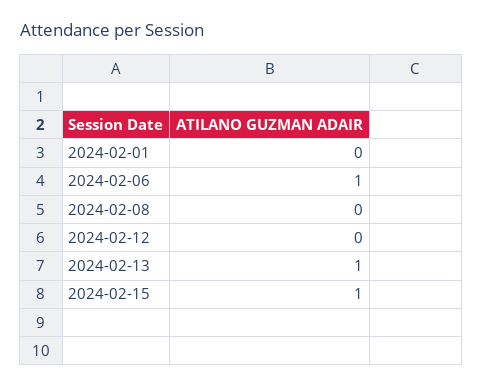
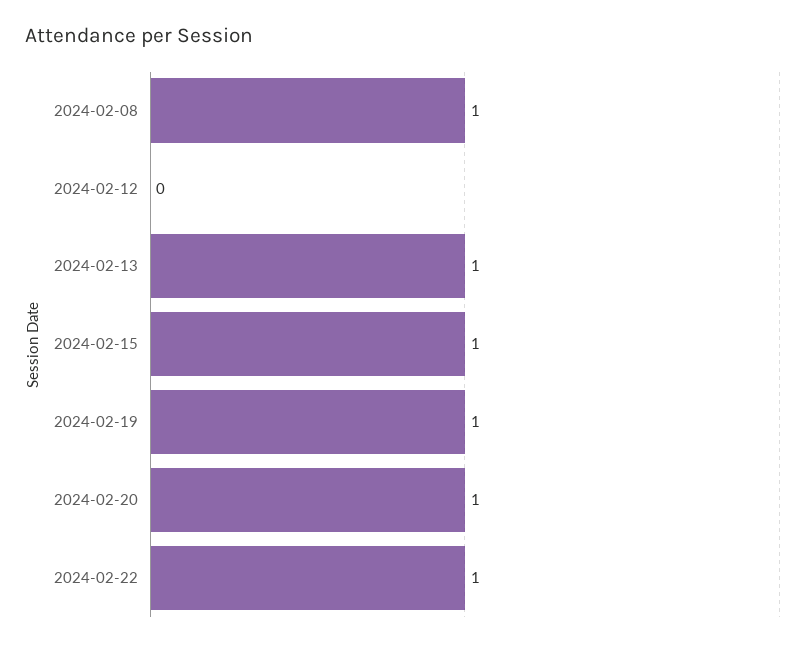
2024-02-01: 0 -> none
2024-02-06: 1 -> none
2024-02-08: 0 -> 1
2024-02-19: none -> 1
2024-02-20: none -> 1
2024-02-22: none -> 1

